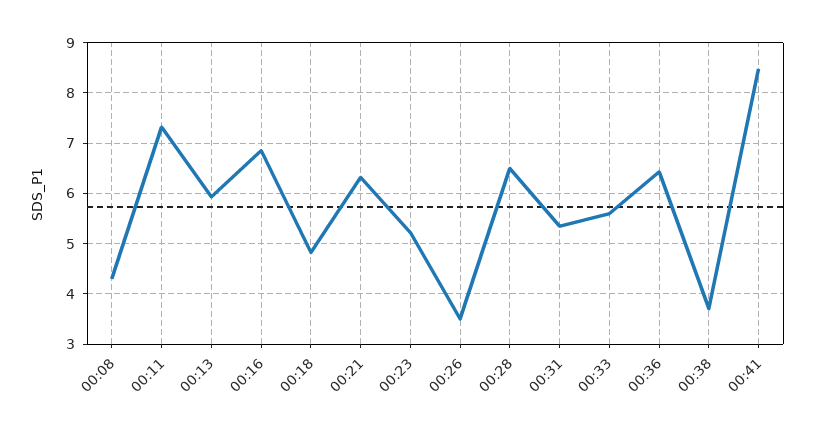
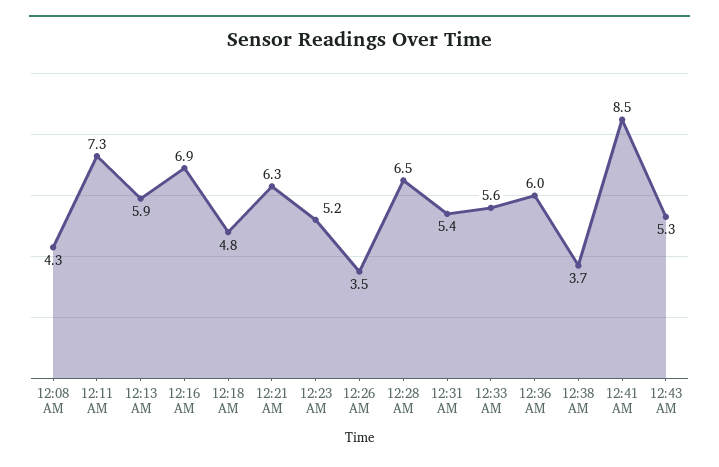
00:36: 6.4 -> 6
12:43 AM: none -> 5.3

